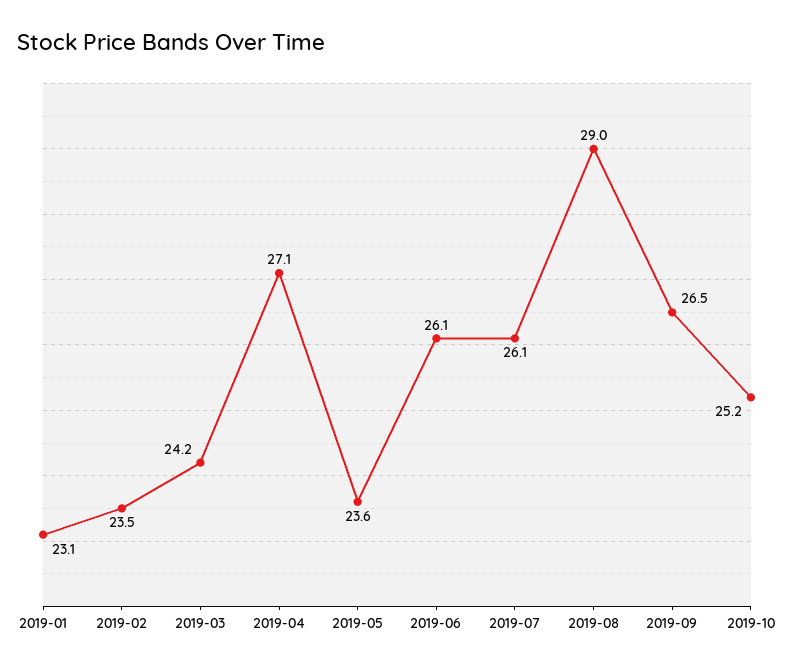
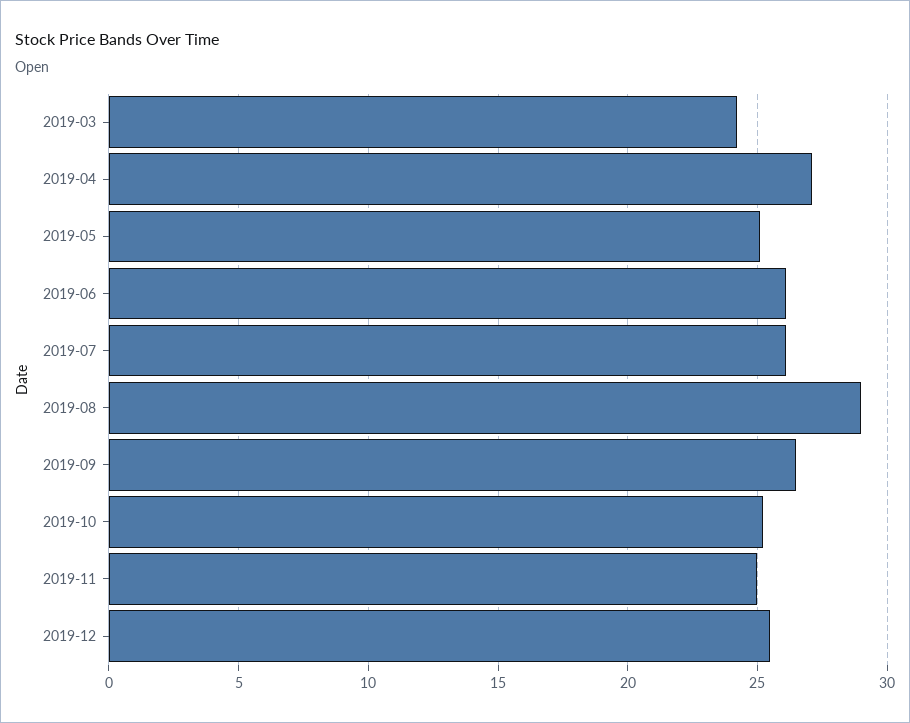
2019-01: 23.1 -> none
2019-02: 23.5 -> none
2019-05: 23.6 -> 25
2019-11: none -> 25
2019-12: none -> 25.5

